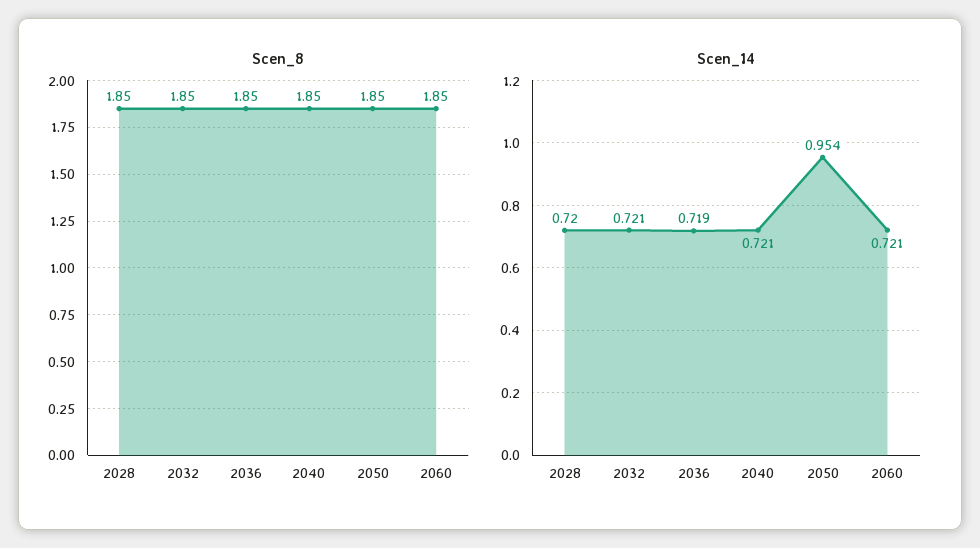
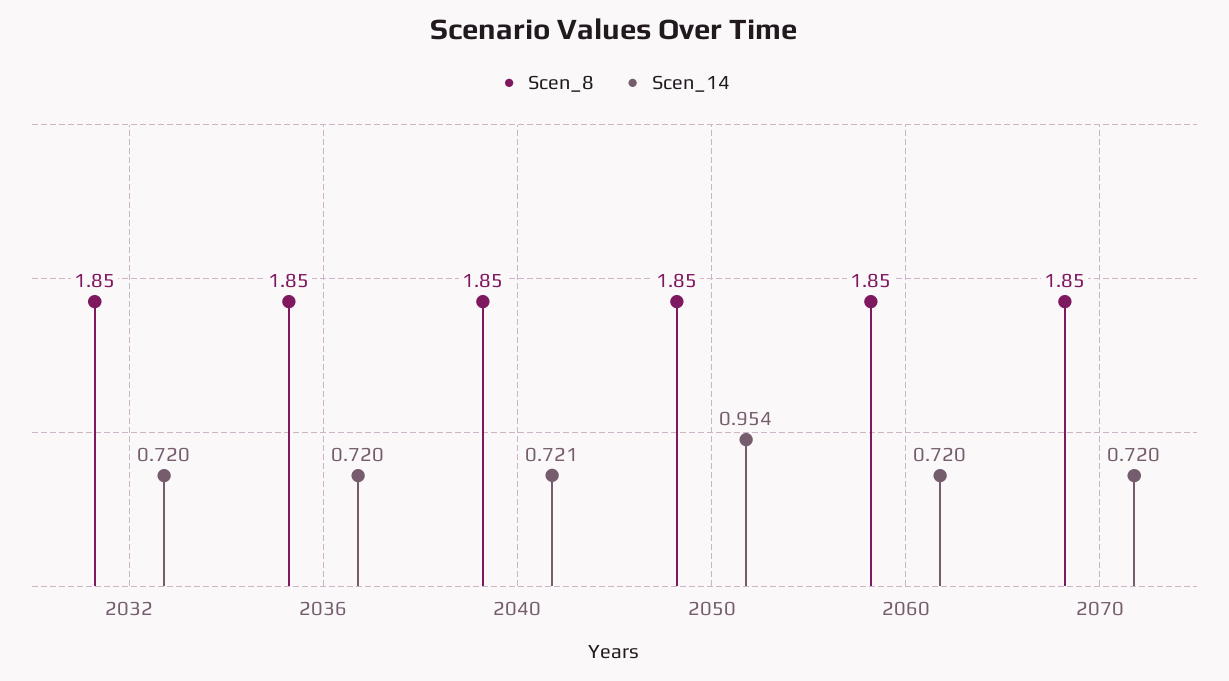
Scen_8, 2028: 1.85 -> none
Scen_14, 2028: 0.72 -> none
Scen_14, 2032: 0.721 -> 0.72
Scen_14, 2036: 0.719 -> 0.72
Scen_14, 2060: 0.721 -> 0.72
Scen_8, 2070: none -> 1.85
Scen_14, 2070: none -> 0.72

